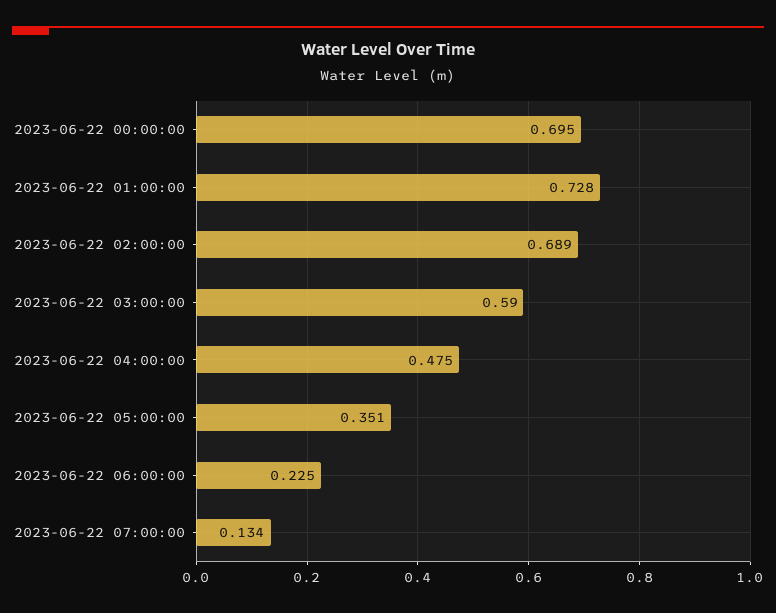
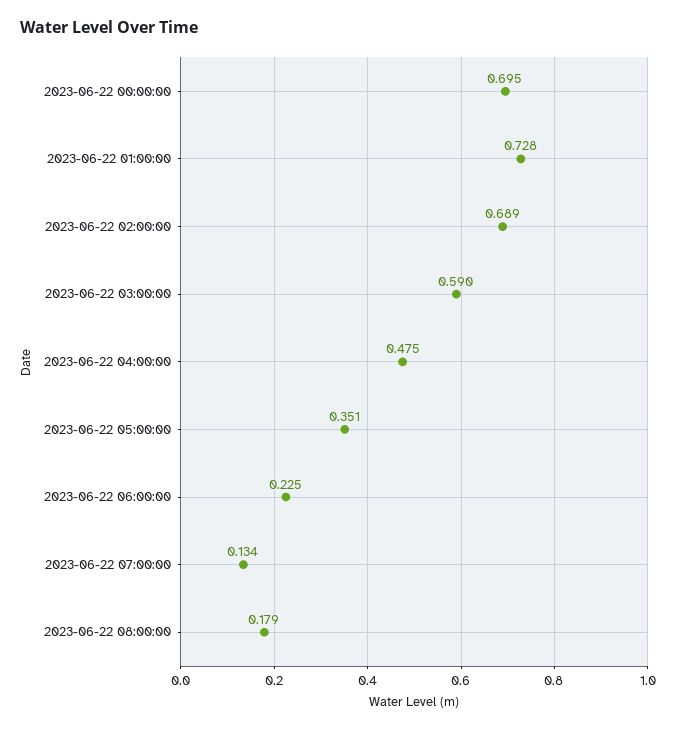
2023-06-22 08:00:00: none -> 0.179

